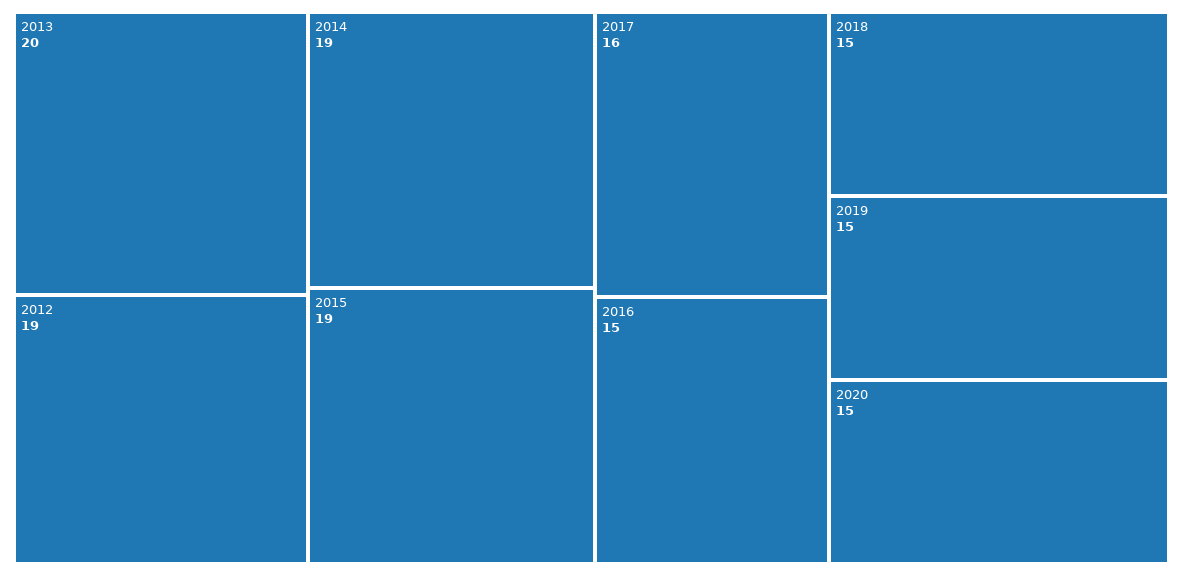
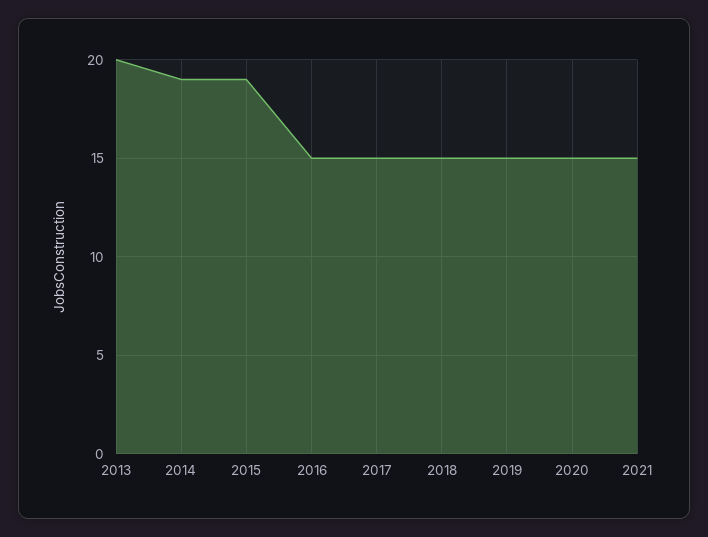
2012: 19 -> none
2017: 16 -> 15
2021: none -> 15

